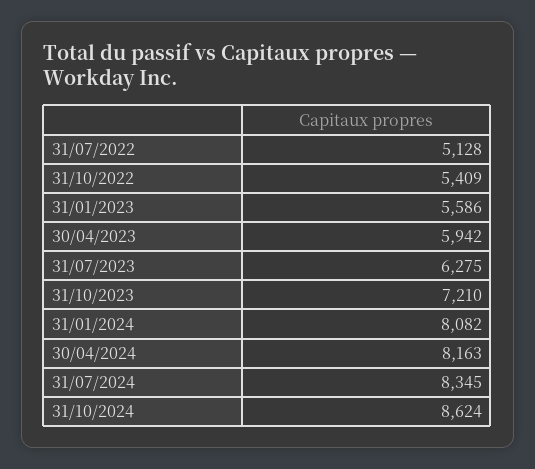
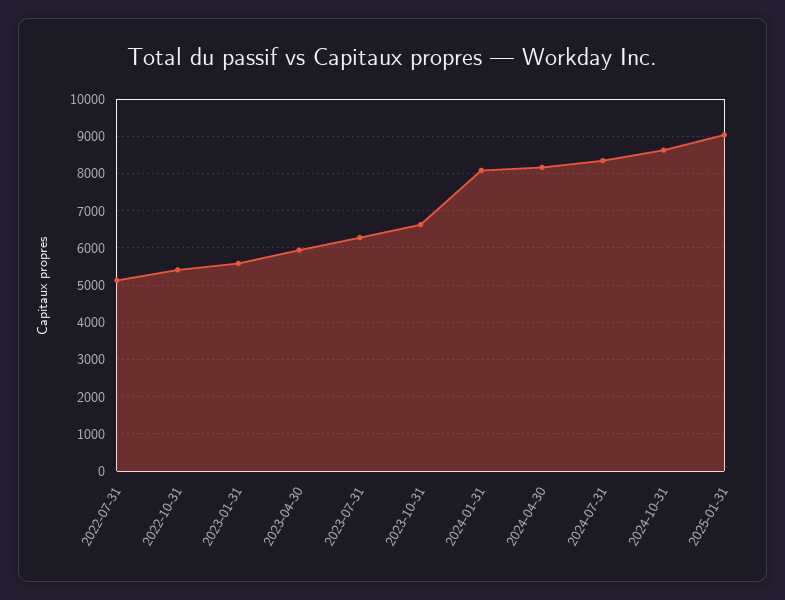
31/10/2023: 7210 -> 6600
2025-01-31: none -> 9000

